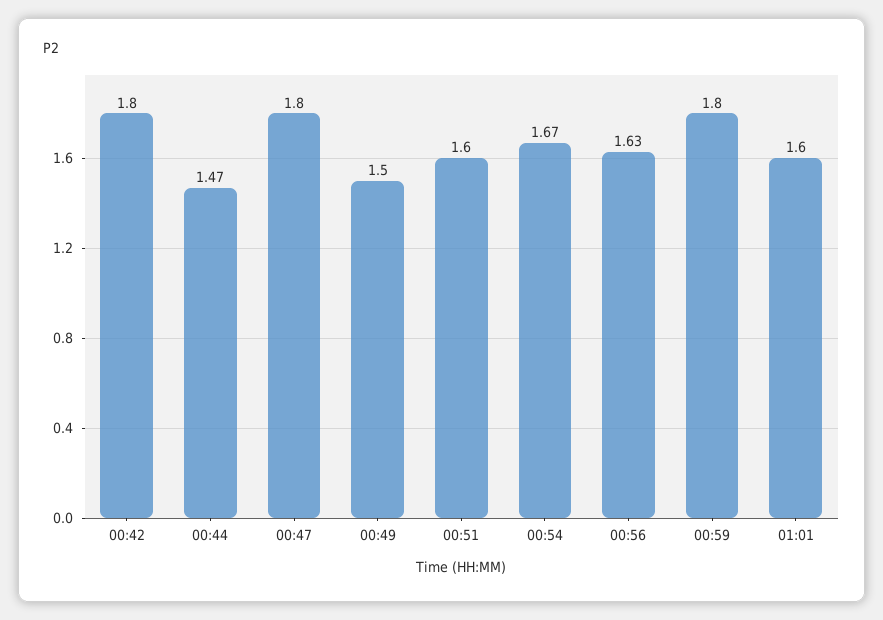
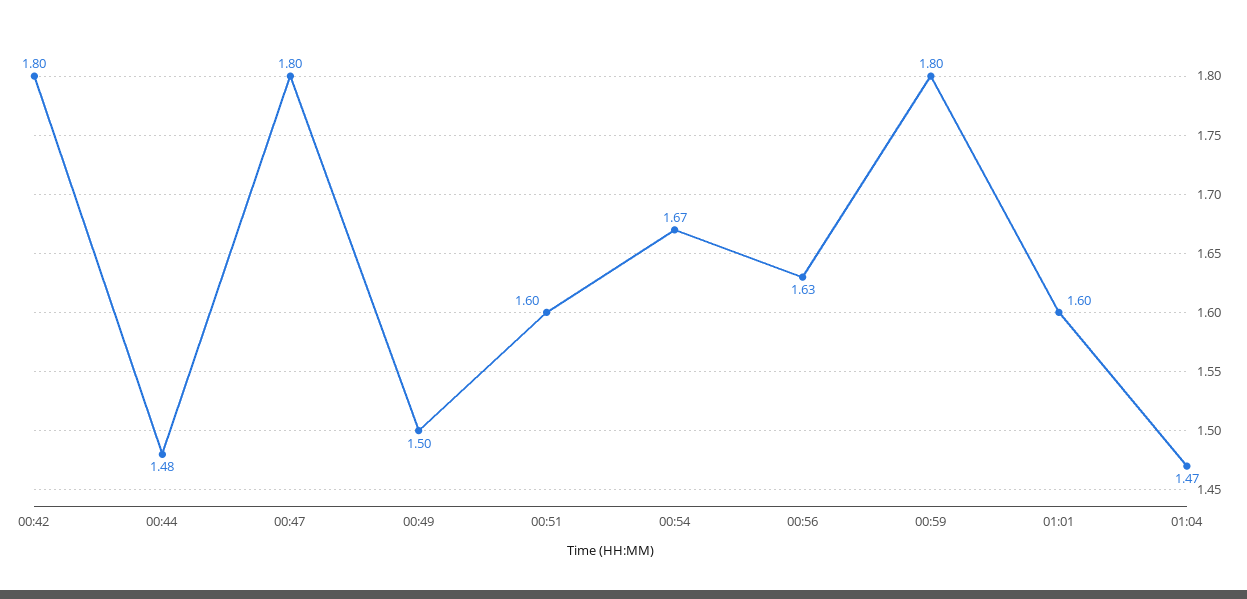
00:44: 1.47 -> 1.48
01:04: none -> 1.47

